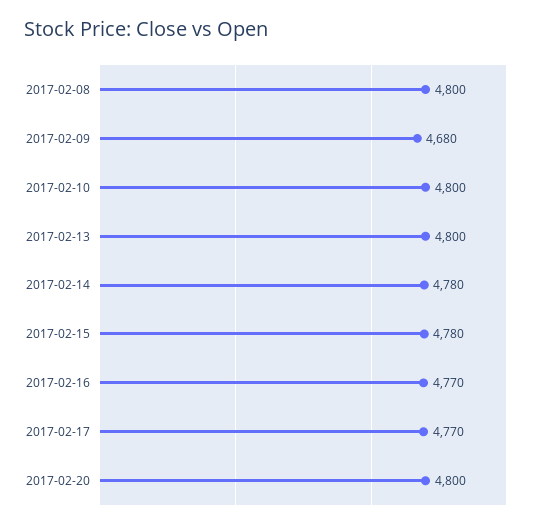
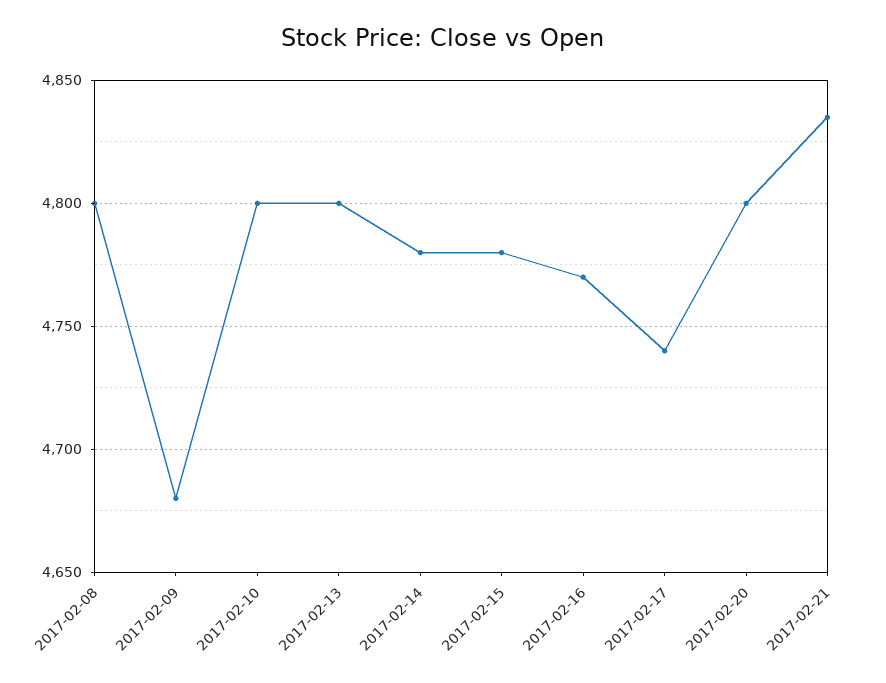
2017-02-17: 4770 -> 4740
2017-02-21: none -> 4835

